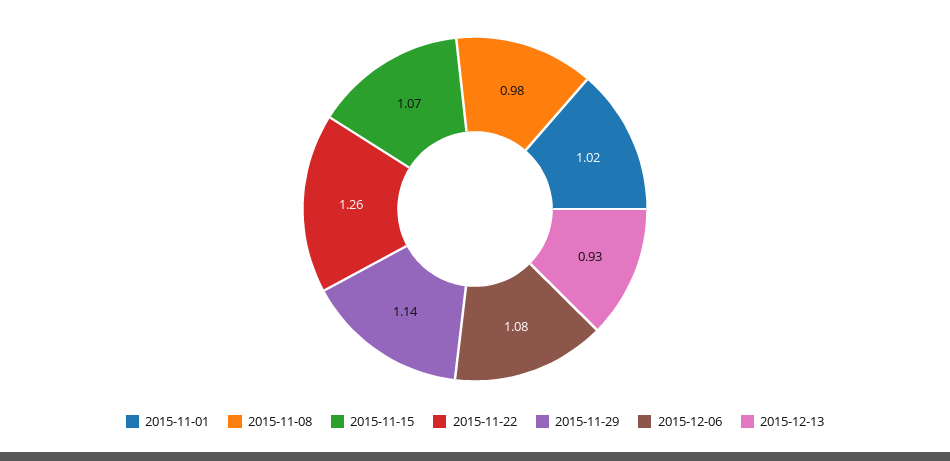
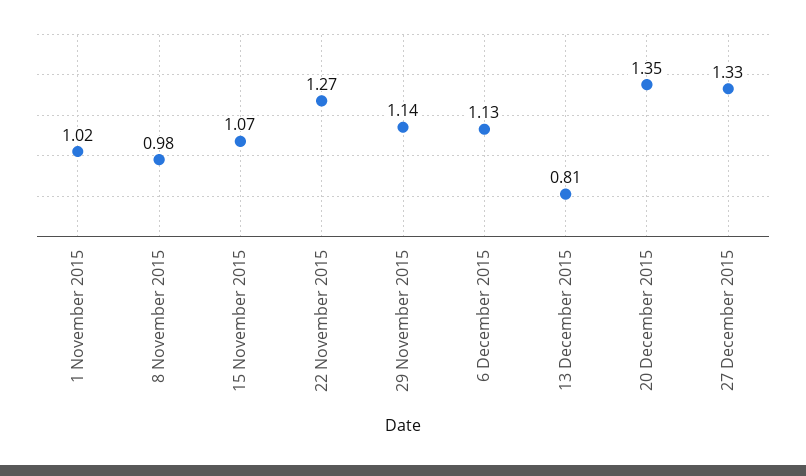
2015-11-22: 1.26 -> 1.27
2015-12-06: 1.08 -> 1.13
2015-12-13: 0.93 -> 0.81
20 December 2015: none -> 1.35
27 December 2015: none -> 1.33

